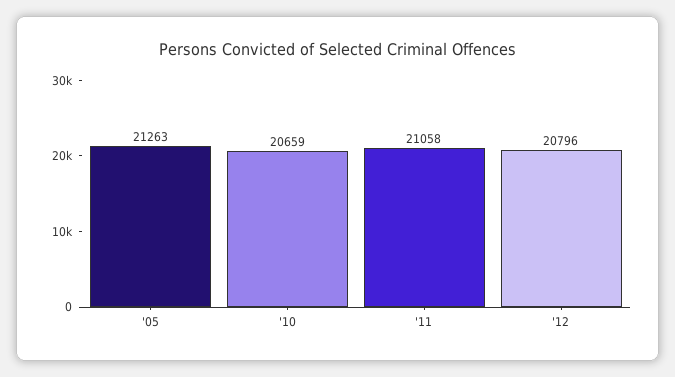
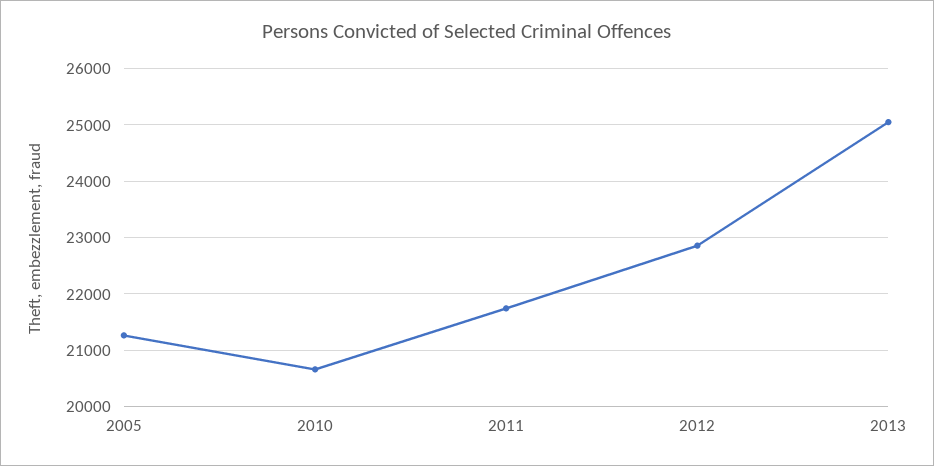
'11: 21058 -> 21800
'12: 20796 -> 22800
2013: none -> 25000

